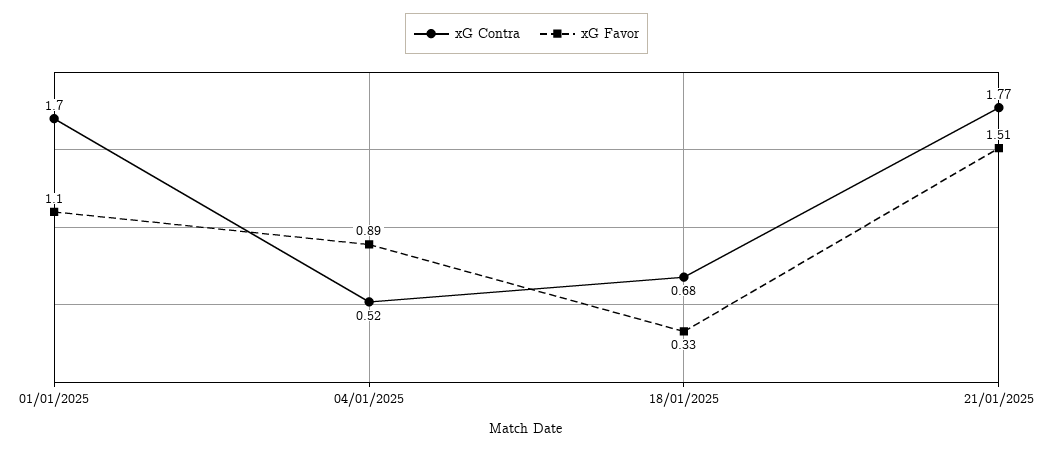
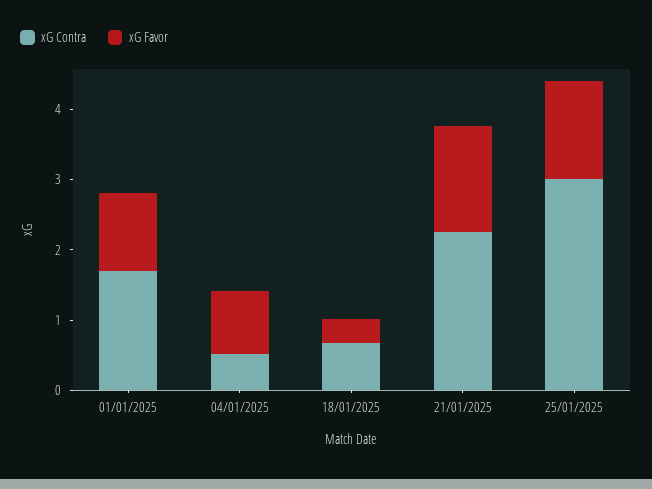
xG Contra, 21/01/2025: 1.77 -> 2.2
xG Contra, 25/01/2025: none -> 3
xG Favor, 25/01/2025: none -> 1.4

